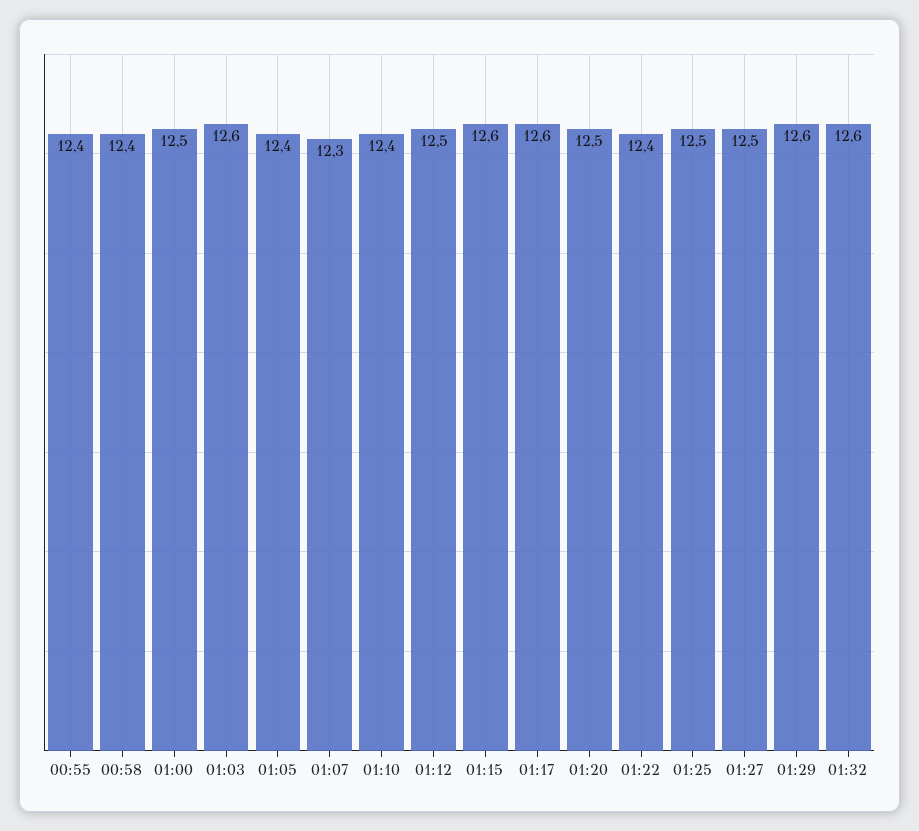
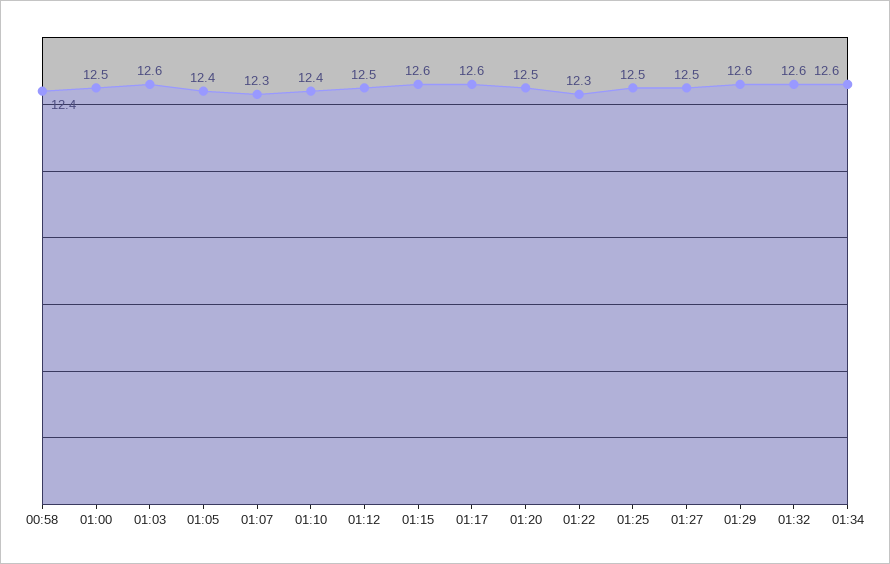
00:55: 12.4 -> none
01:22: 12.4 -> 12.3
01:34: none -> 12.6

